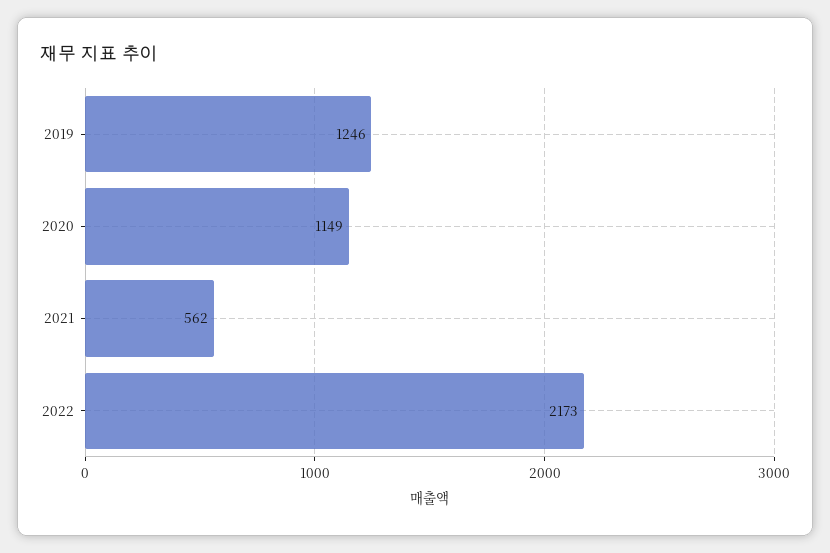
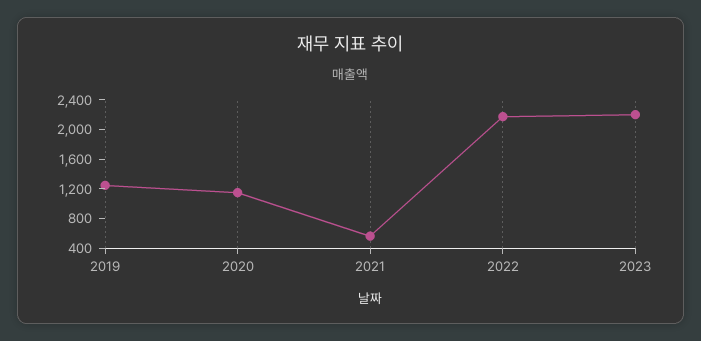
2023: none -> 2200

